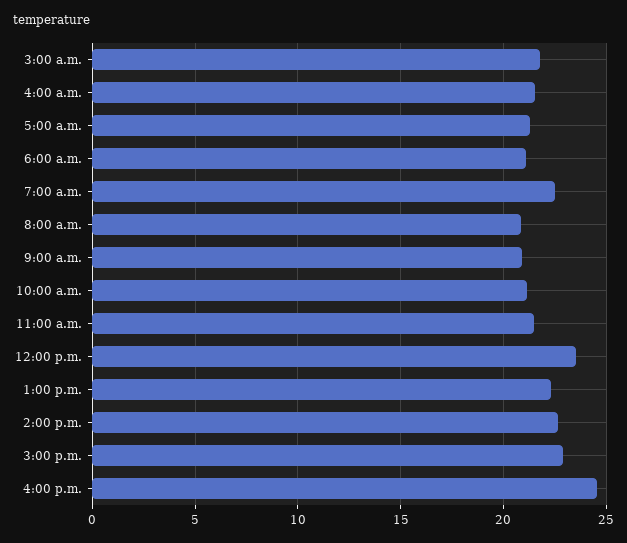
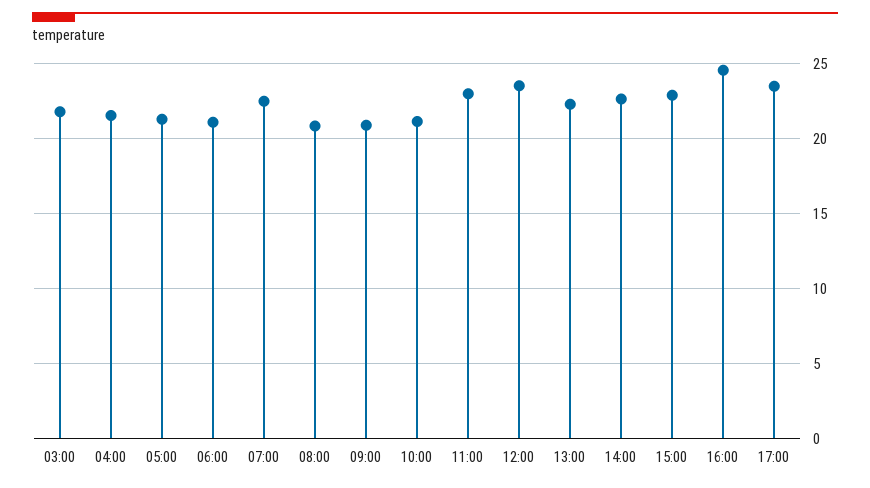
11:00 a.m.: 21.5 -> 23
17:00: none -> 23.5

